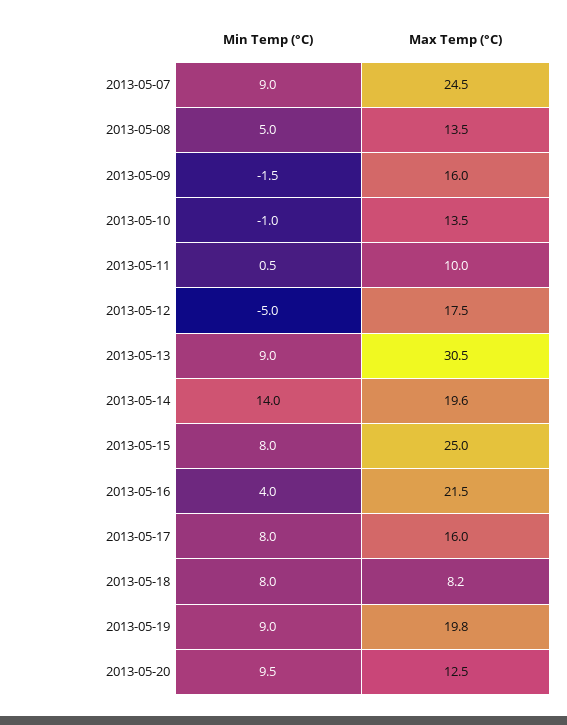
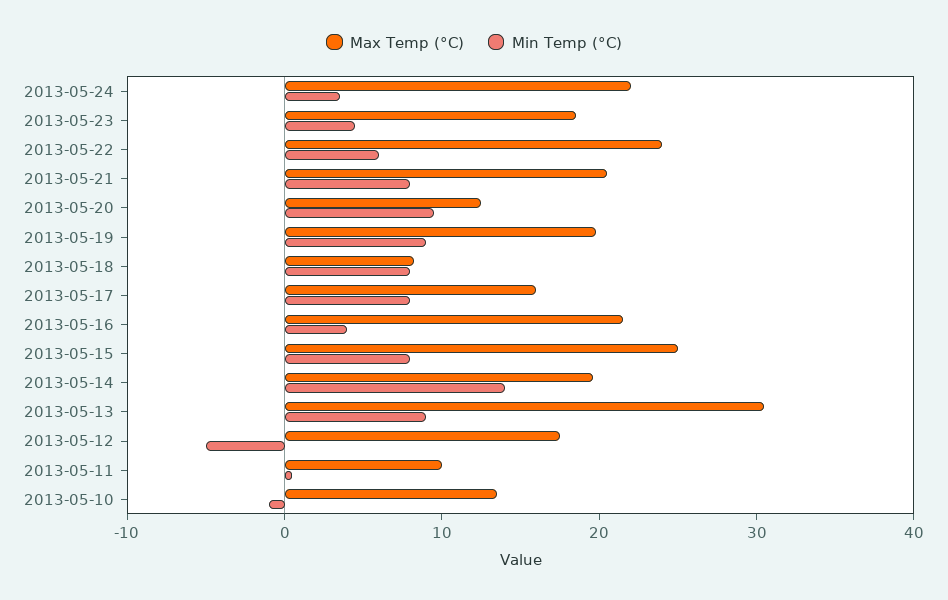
Min Temp (°C), 2013-05-07: 9 -> none
Max Temp (°C), 2013-05-07: 24.5 -> none
Min Temp (°C), 2013-05-08: 5 -> none
Max Temp (°C), 2013-05-08: 13.5 -> none
Min Temp (°C), 2013-05-09: -1.5 -> none
Max Temp (°C), 2013-05-09: 16 -> none
Max Temp (°C), 2013-05-24: none -> 22
Min Temp (°C), 2013-05-24: none -> 4
Max Temp (°C), 2013-05-23: none -> 18
Min Temp (°C), 2013-05-23: none -> 4
Max Temp (°C), 2013-05-22: none -> 24
Min Temp (°C), 2013-05-22: none -> 6
Max Temp (°C), 2013-05-21: none -> 20
Min Temp (°C), 2013-05-21: none -> 8

